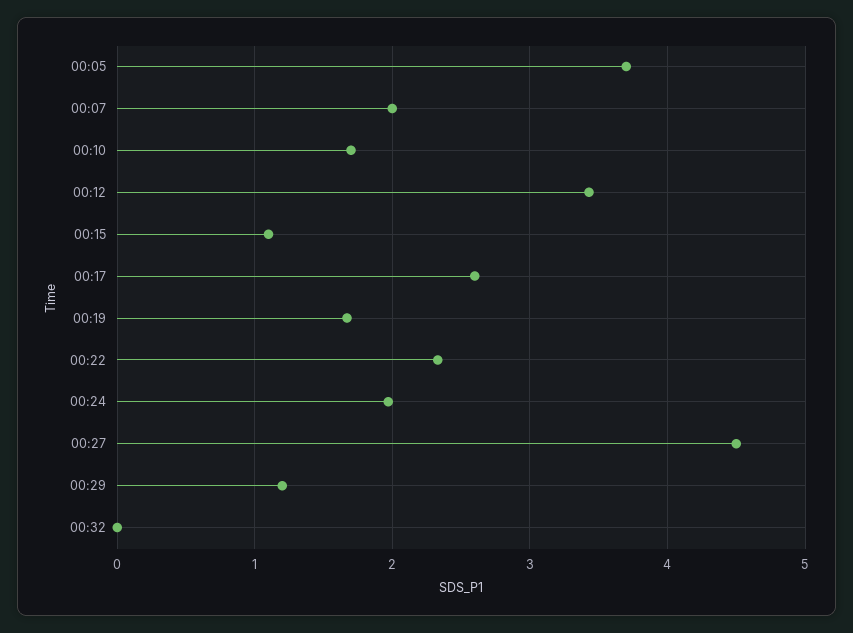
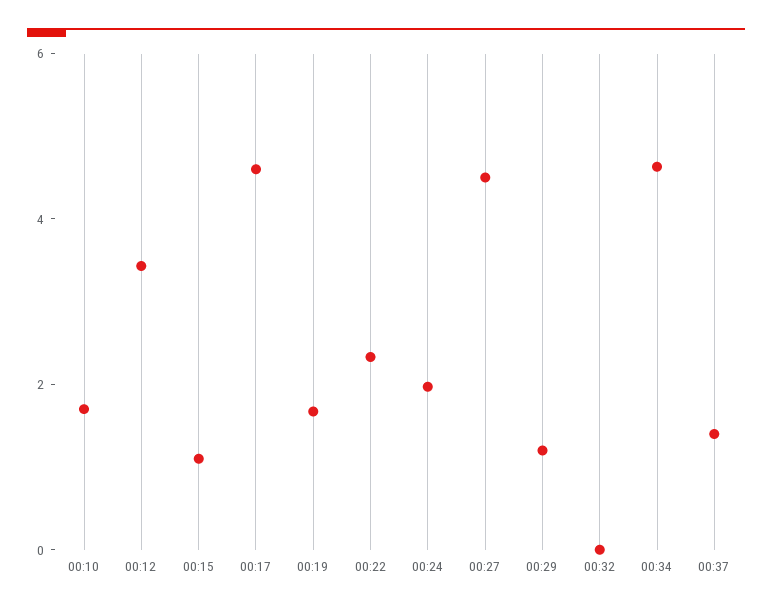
00:05: 3.7 -> none
00:07: 2 -> none
00:17: 2.6 -> 4.5
00:34: none -> 4.5
00:37: none -> 1.5

